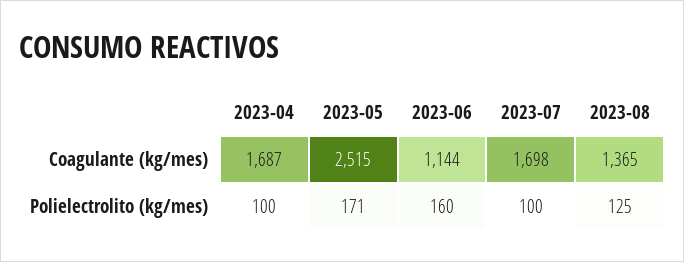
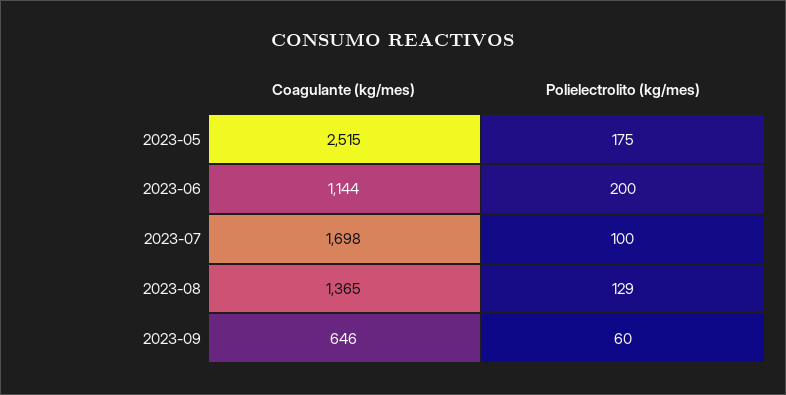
2023-04, Coagulante (kg/mes): 1687 -> none
2023-04, Polielectrolito (kg/mes): 100 -> none
2023-05, Polielectrolito (kg/mes): 171 -> 175
2023-06, Polielectrolito (kg/mes): 160 -> 200
2023-08, Polielectrolito (kg/mes): 125 -> 129
2023-09, Coagulante (kg/mes): none -> 646
2023-09, Polielectrolito (kg/mes): none -> 60

